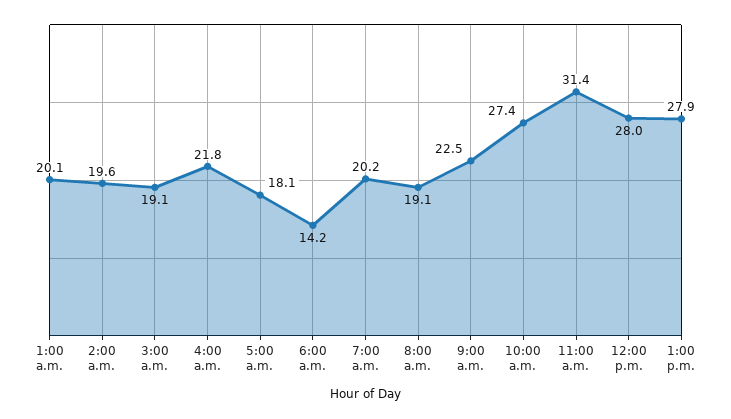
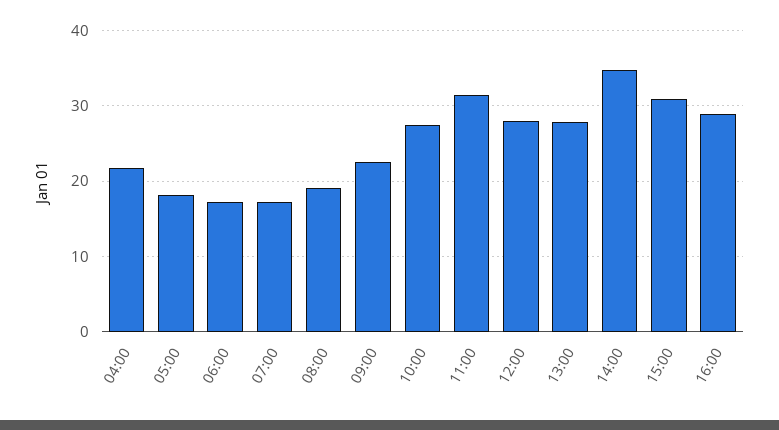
1:00 a.m.: 20.1 -> none
2:00 a.m.: 19.6 -> none
3:00 a.m.: 19.1 -> none
6:00 a.m.: 14.2 -> 17
7:00 a.m.: 20.2 -> 17
14:00: none -> 35
15:00: none -> 31
16:00: none -> 29

